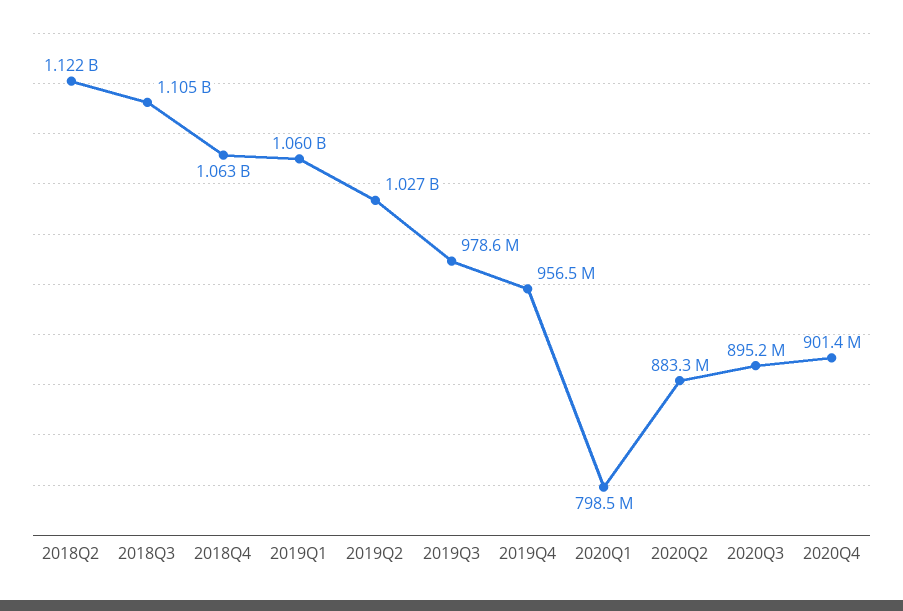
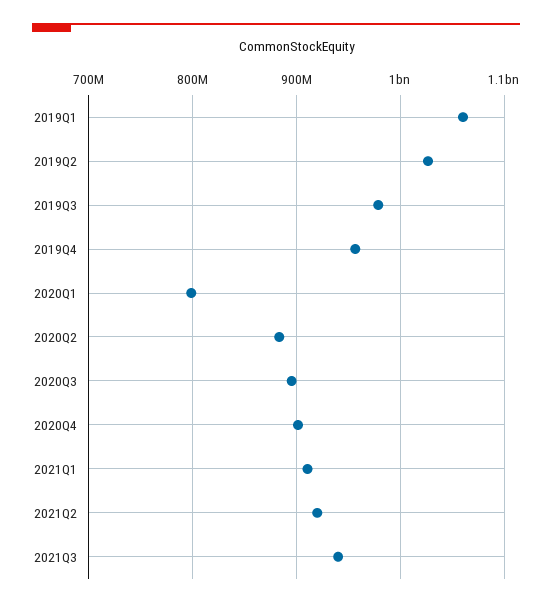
2018Q2: 1122000000 -> none
2018Q3: 1105000000 -> none
2018Q4: 1063000000 -> none
2021Q1: none -> 910000000
2021Q2: none -> 920000000
2021Q3: none -> 940000000

